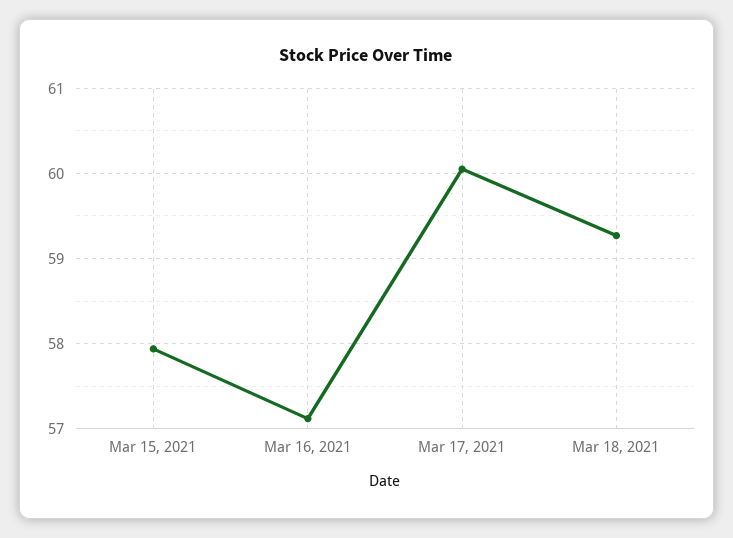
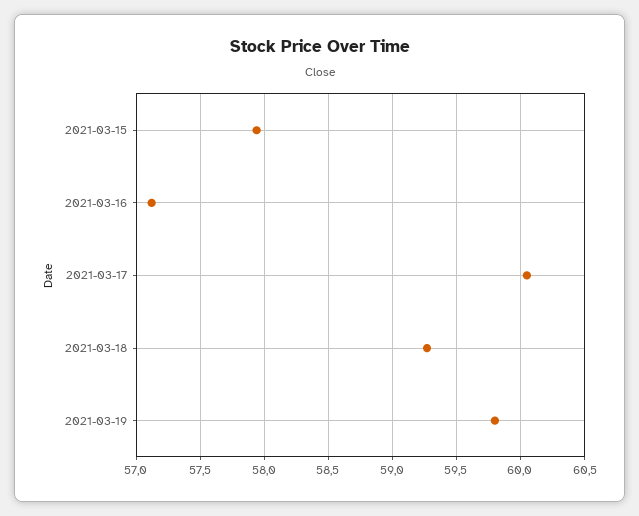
2021-03-19: none -> 59.8

